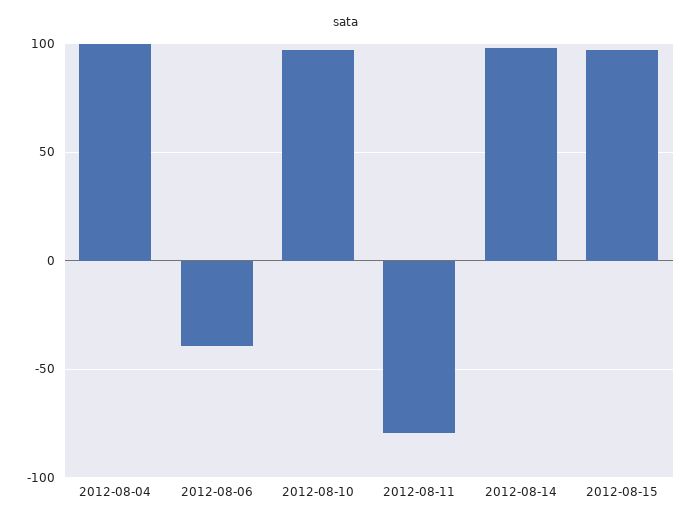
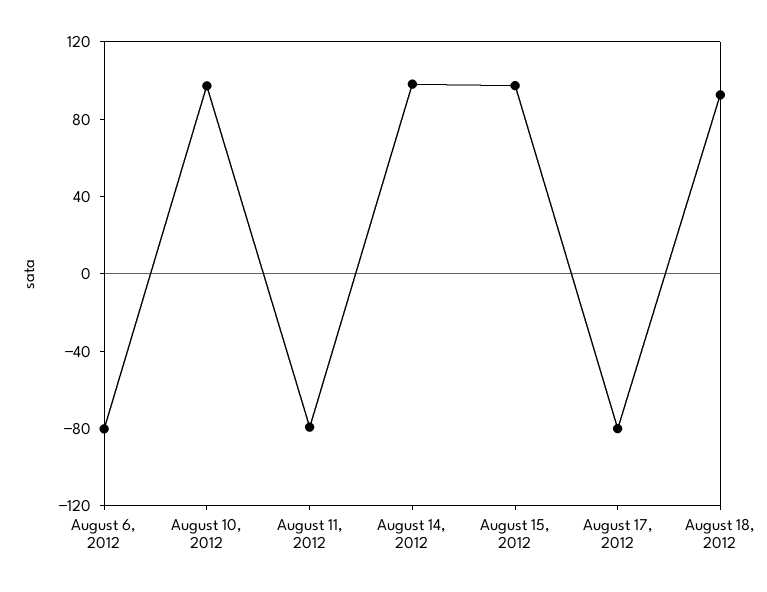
2012-08-04: 100 -> none
2012-08-06: -40 -> -80
August 17, 2012: none -> -80
August 18, 2012: none -> 90

